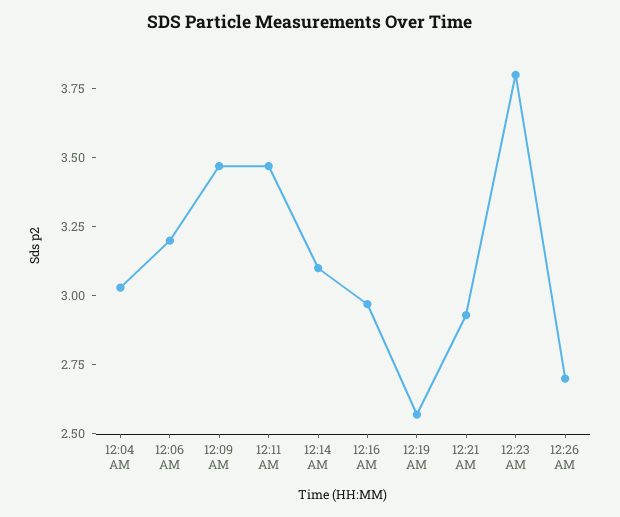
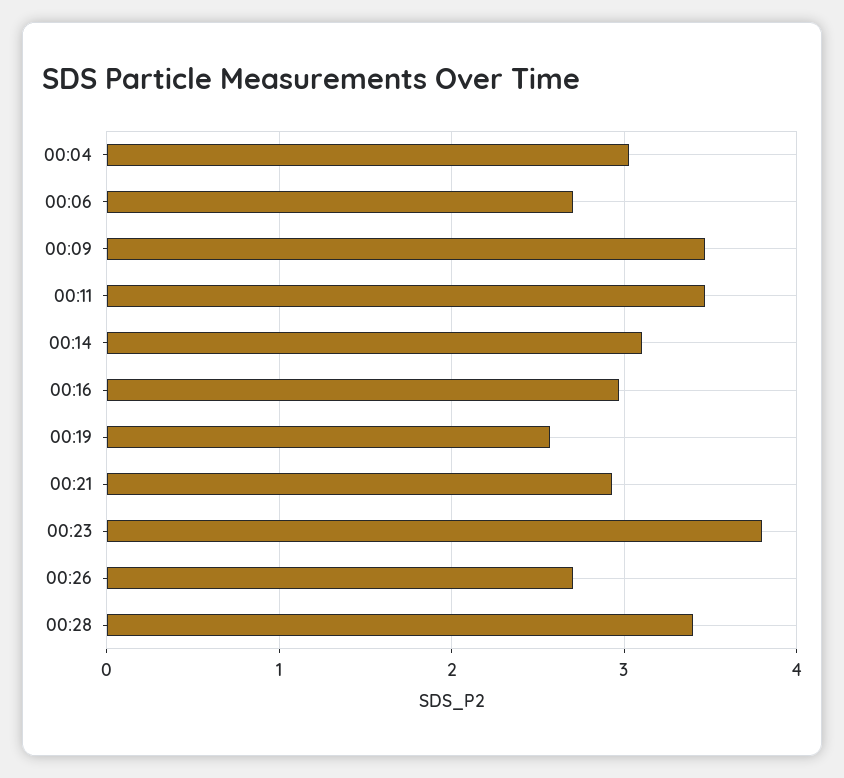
12:06 AM: 3.2 -> 2.7
00:28: none -> 3.4

